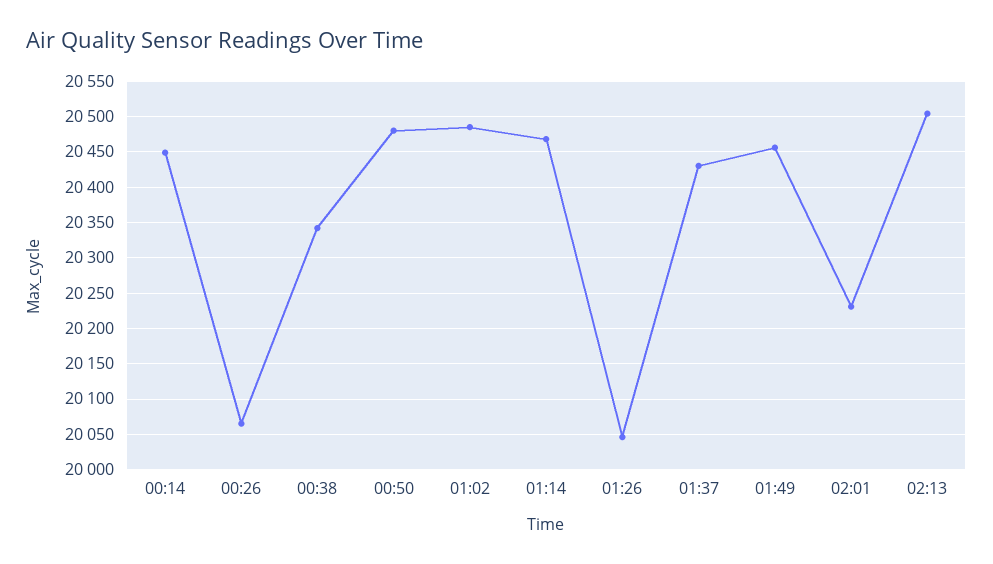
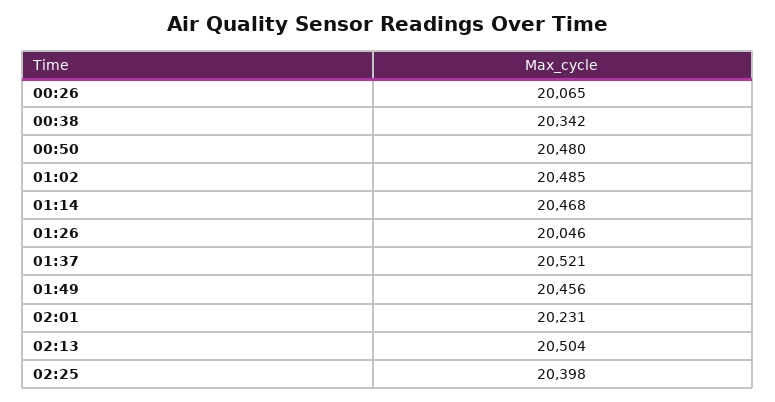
00:14: 20450 -> none
01:37: 20430 -> 20521
02:25: none -> 20398

